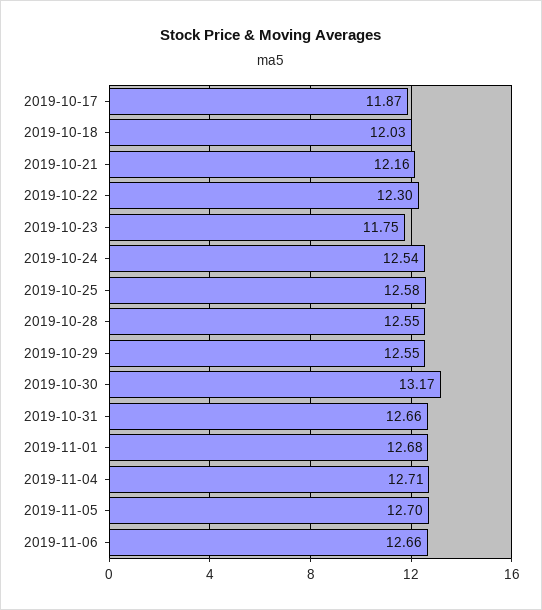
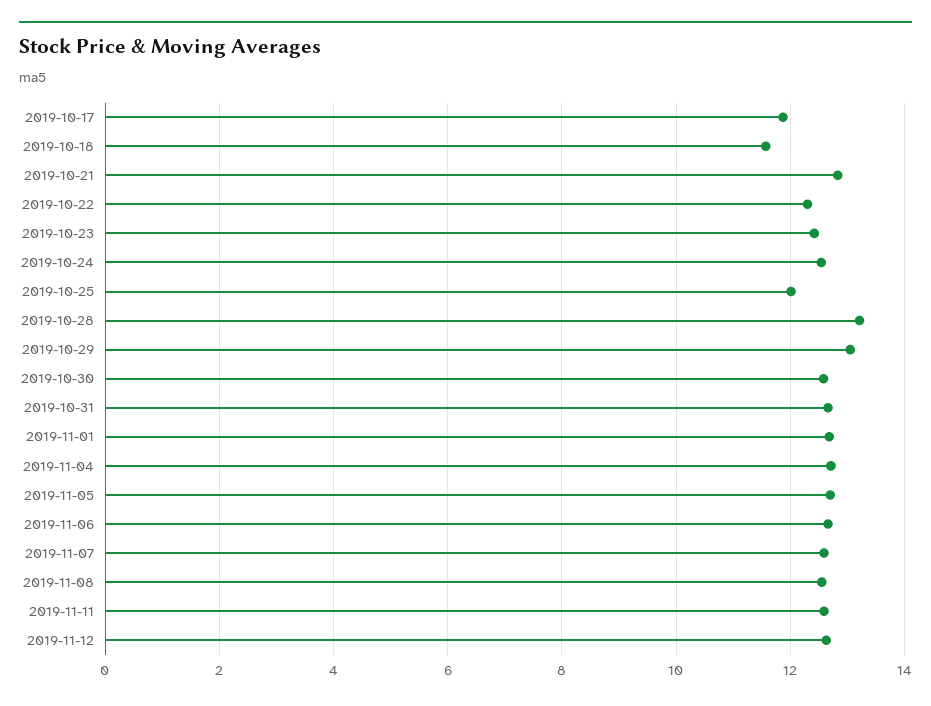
2019-10-18: 12.03 -> 11.6
2019-10-21: 12.16 -> 12.8
2019-10-23: 11.75 -> 12.4
2019-10-25: 12.58 -> 12
2019-10-28: 12.55 -> 13.2
2019-10-29: 12.55 -> 13
2019-10-30: 13.17 -> 12.6
2019-11-07: none -> 12.6
2019-11-08: none -> 12.6
2019-11-11: none -> 12.6
2019-11-12: none -> 12.6

